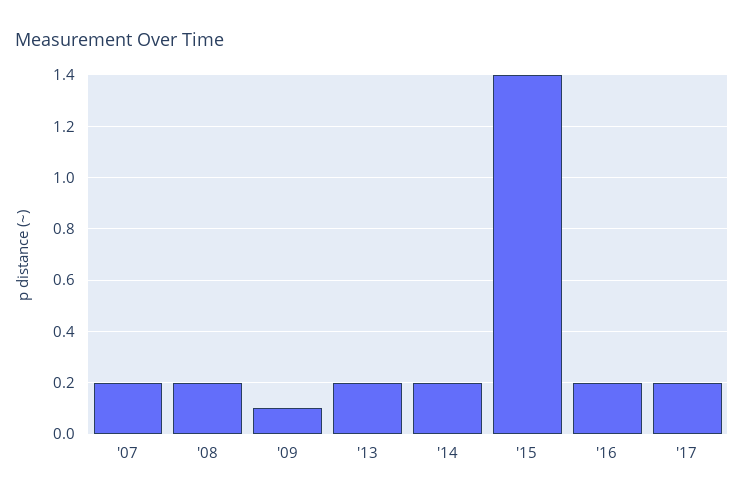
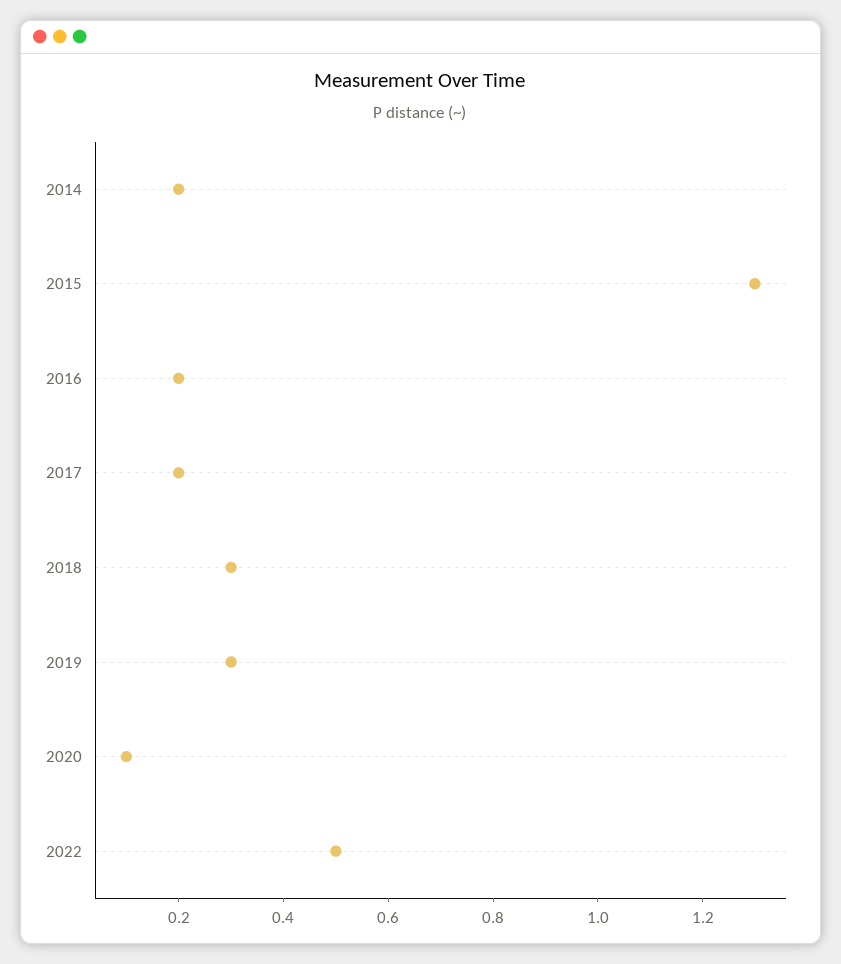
'07: 0.2 -> none
'08: 0.2 -> none
'09: 0.1 -> none
'13: 0.2 -> none
'15: 1.4 -> 1.3
2018: none -> 0.3
2019: none -> 0.3
2020: none -> 0.1
2022: none -> 0.5

